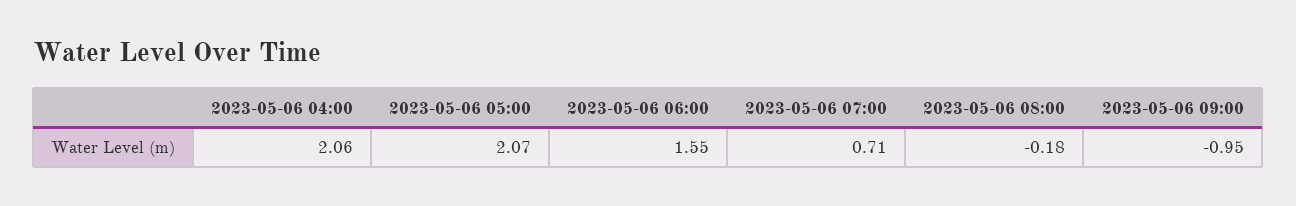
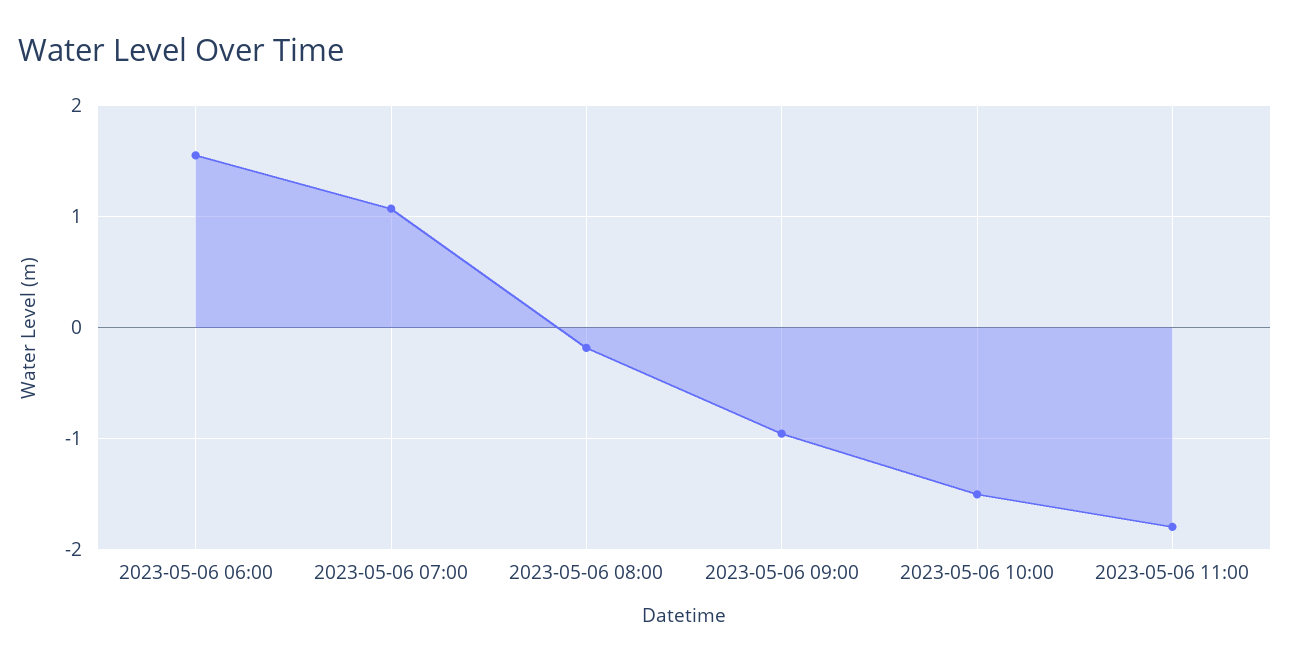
2023-05-06 04:00: 2.06 -> none
2023-05-06 05:00: 2.07 -> none
2023-05-06 07:00: 0.71 -> 1.1
2023-05-06 10:00: none -> -1.5
2023-05-06 11:00: none -> -1.8

